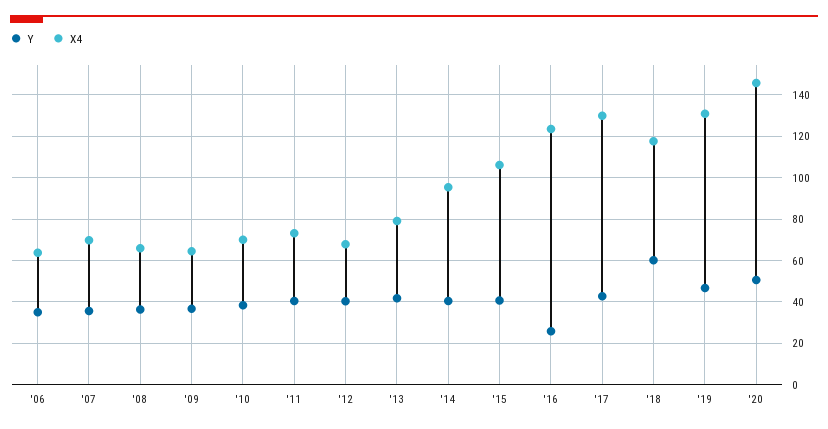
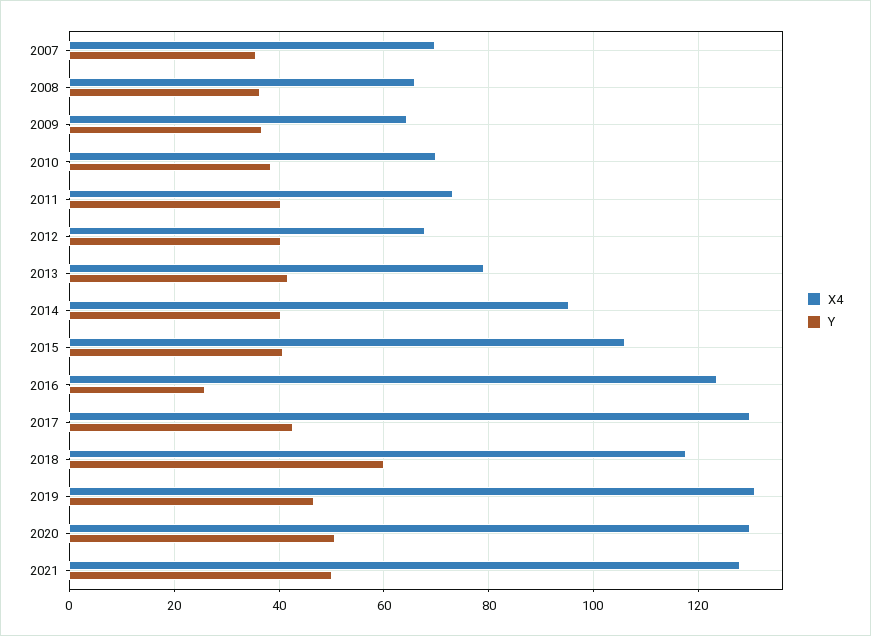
Y, '06: 35 -> none
X4, '06: 65 -> none
X4, '20: 145 -> 130
X4, 2021: none -> 128
Y, 2021: none -> 50

